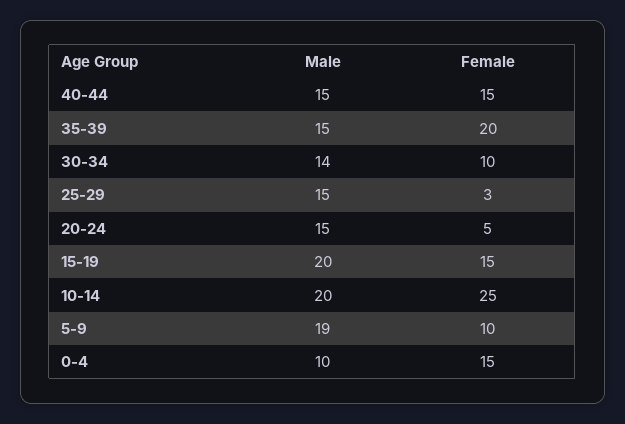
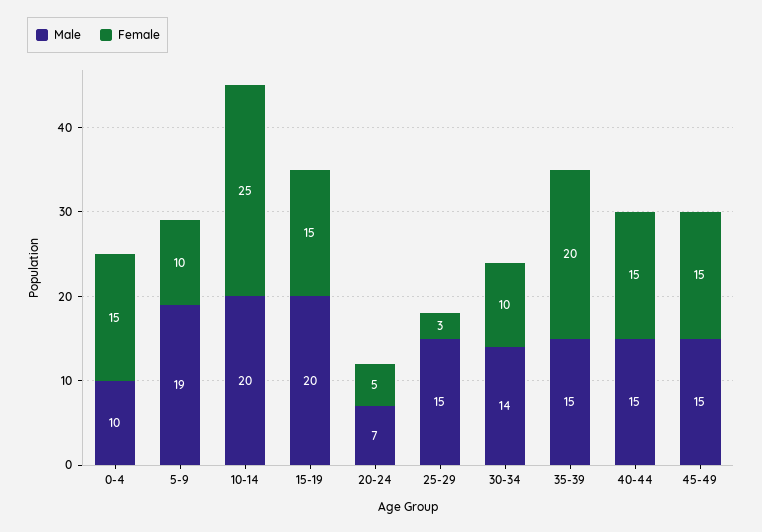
Male, 20-24: 15 -> 7
Male, 45-49: none -> 15
Female, 45-49: none -> 15

